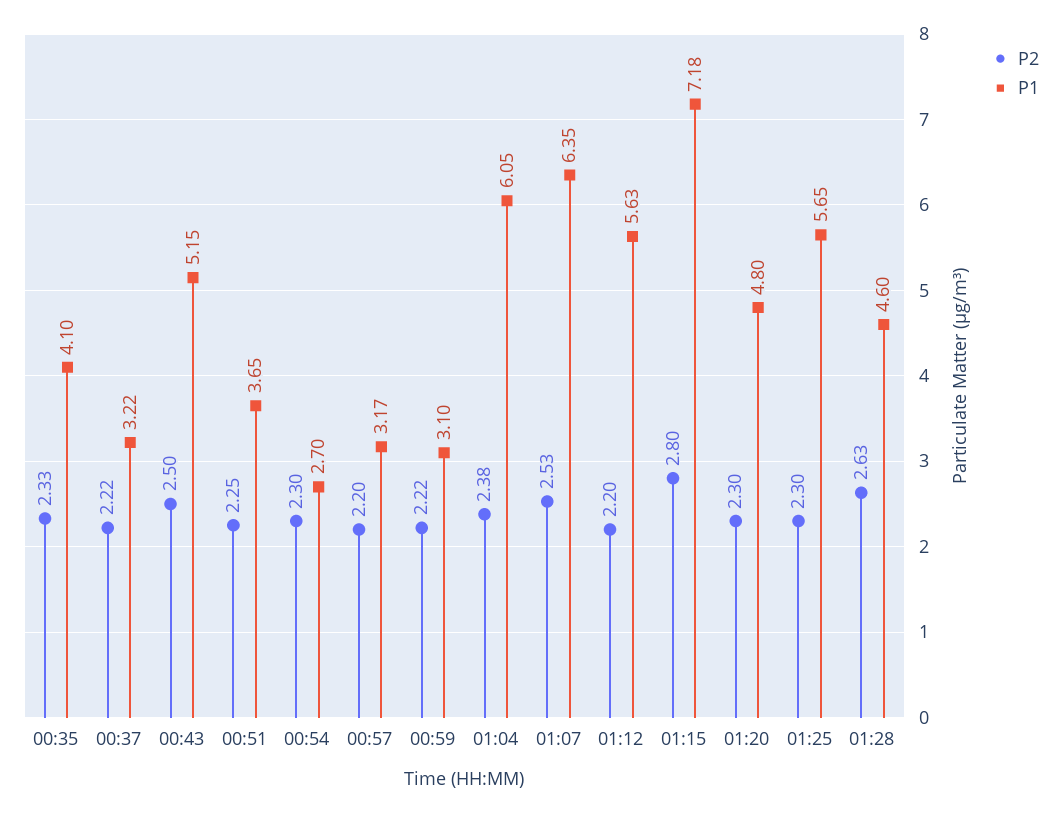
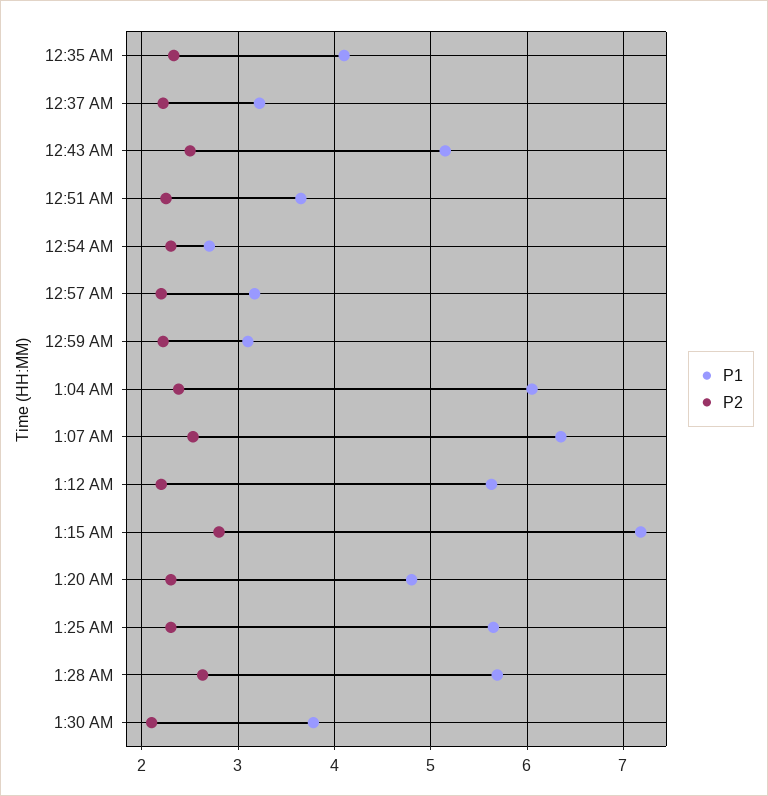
P1, 01:28: 4.6 -> 5.7
P1, 1:30 AM: none -> 3.8
P2, 1:30 AM: none -> 2.1

